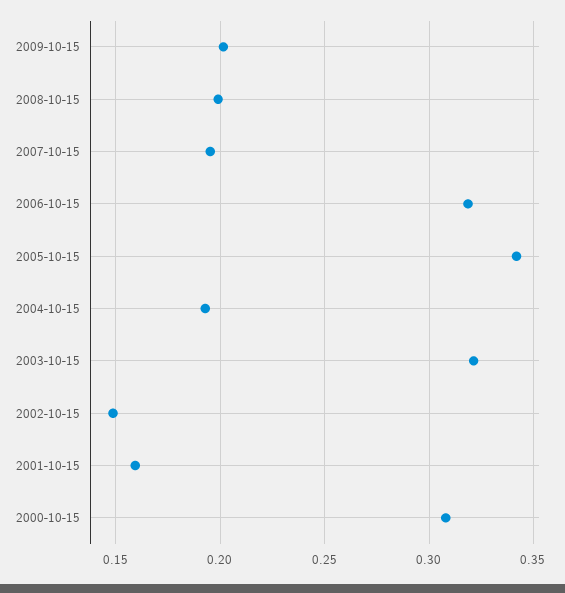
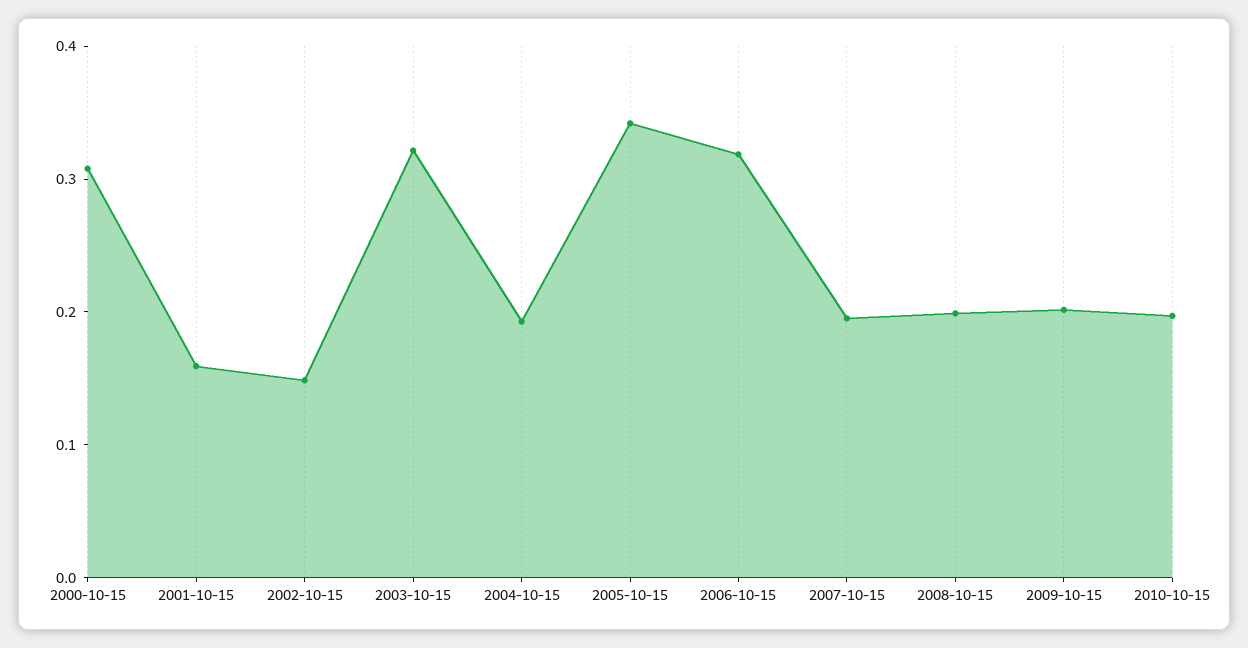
2010-10-15: none -> 0.2

